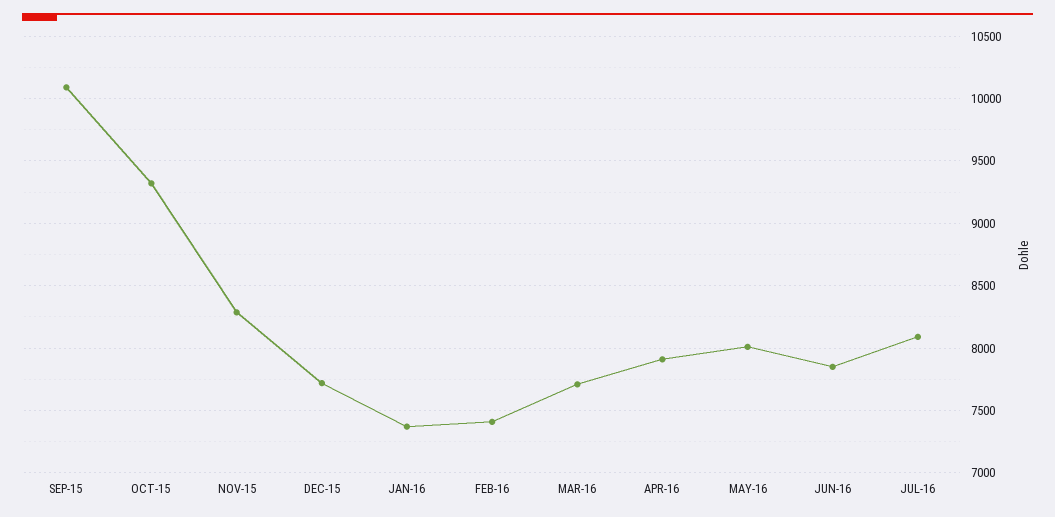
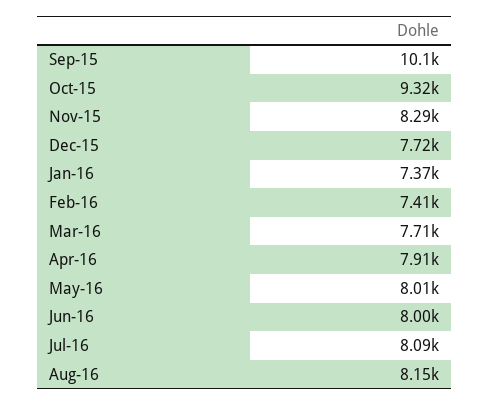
JUN-16: 7850 -> 8000
Aug-16: none -> 8150

